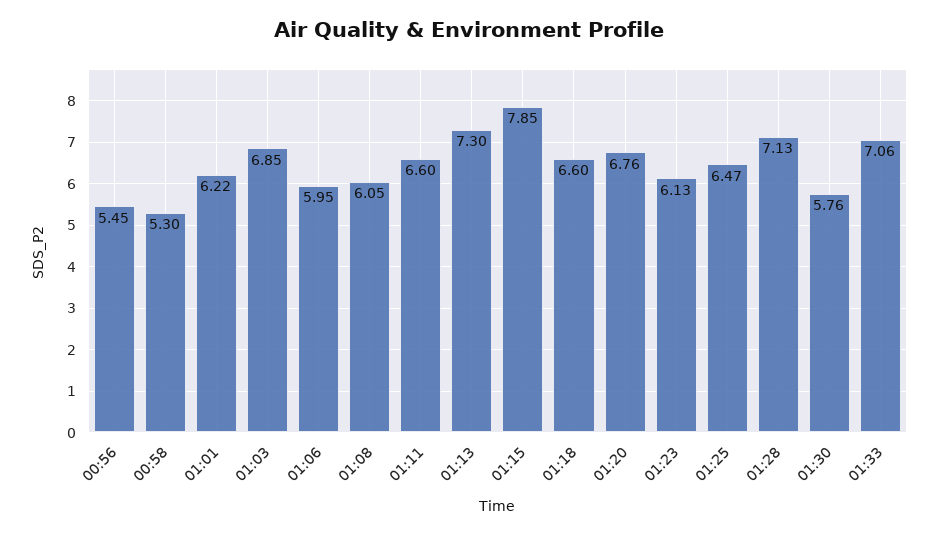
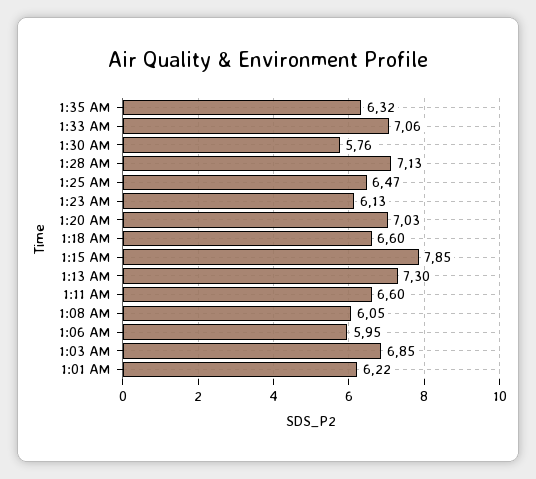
00:56: 5.45 -> none
00:58: 5.3 -> none
01:20: 6.76 -> 7.03
1:35 AM: none -> 6.32

